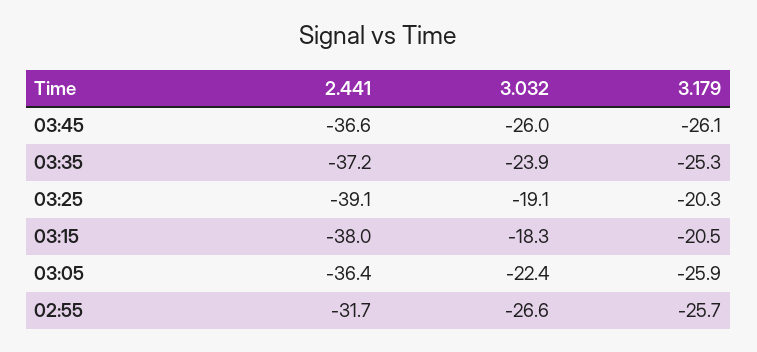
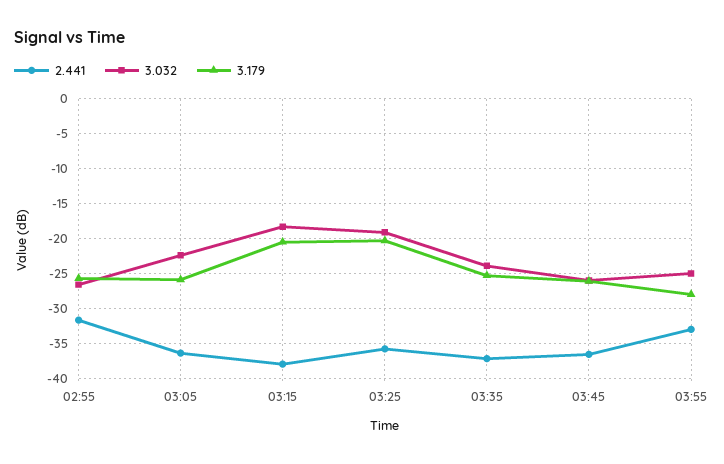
2.441, 03:25: -39.1 -> -36
2.441, 03:55: none -> -33
3.032, 03:55: none -> -25
3.179, 03:55: none -> -28

